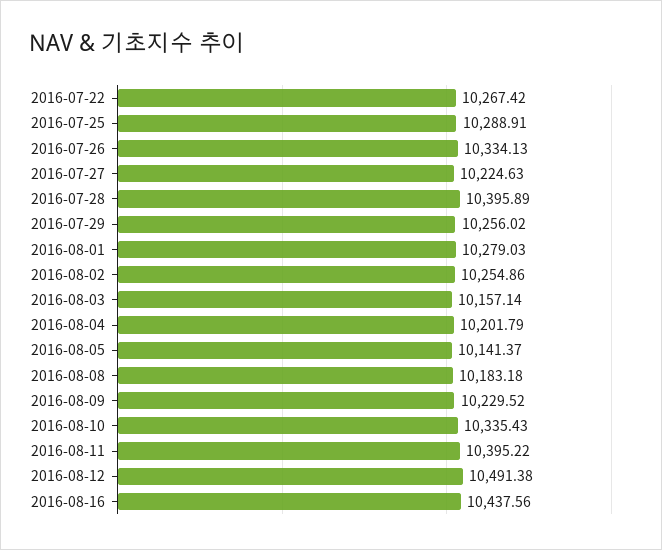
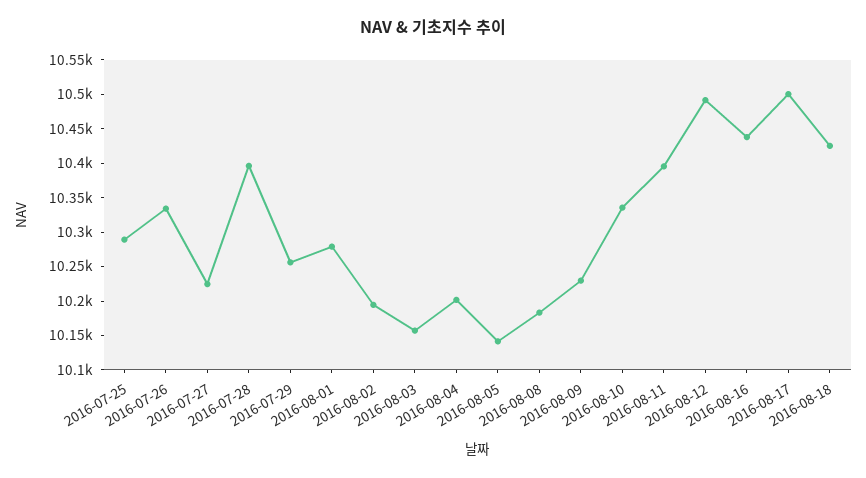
2016-07-22: 10267.42 -> none
2016-08-02: 10254.86 -> 10200
2016-08-17: none -> 10500
2016-08-18: none -> 10425

